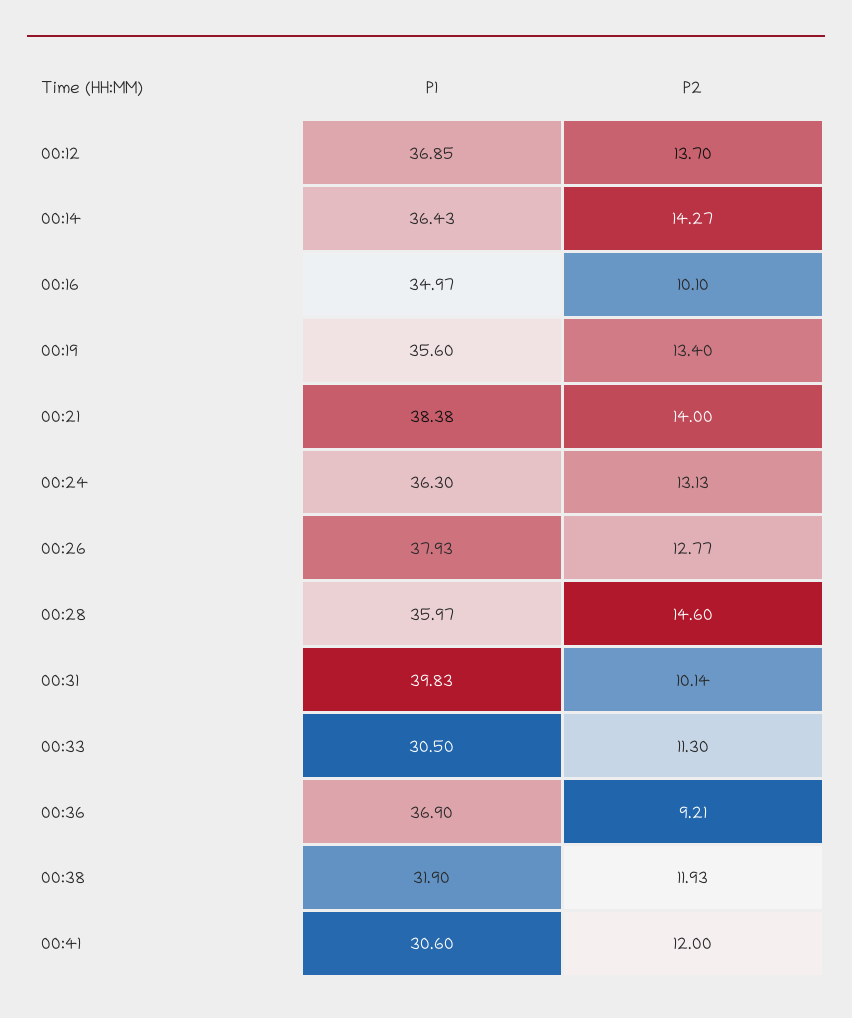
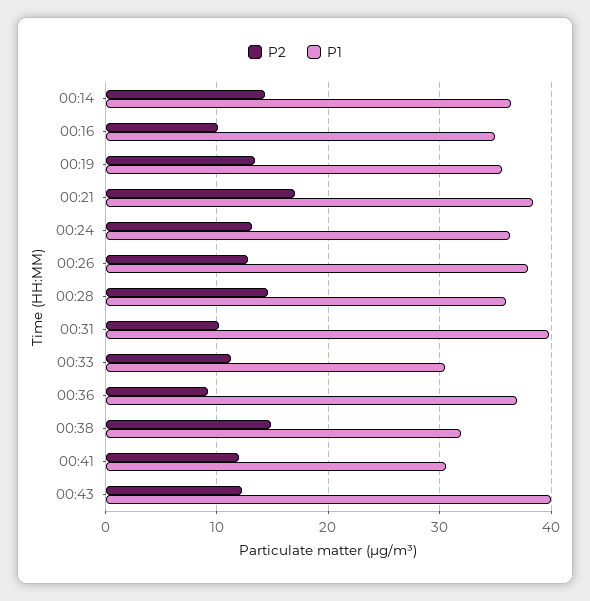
P1, 00:12: 36.85 -> none
P2, 00:12: 13.7 -> none
P2, 00:21: 14 -> 17
P2, 00:38: 11.93 -> 15
P2, 00:43: none -> 12
P1, 00:43: none -> 40

